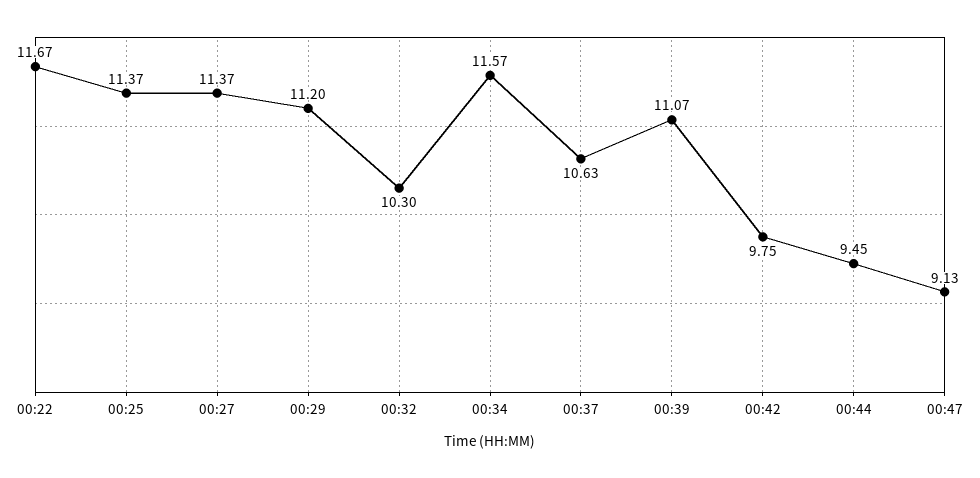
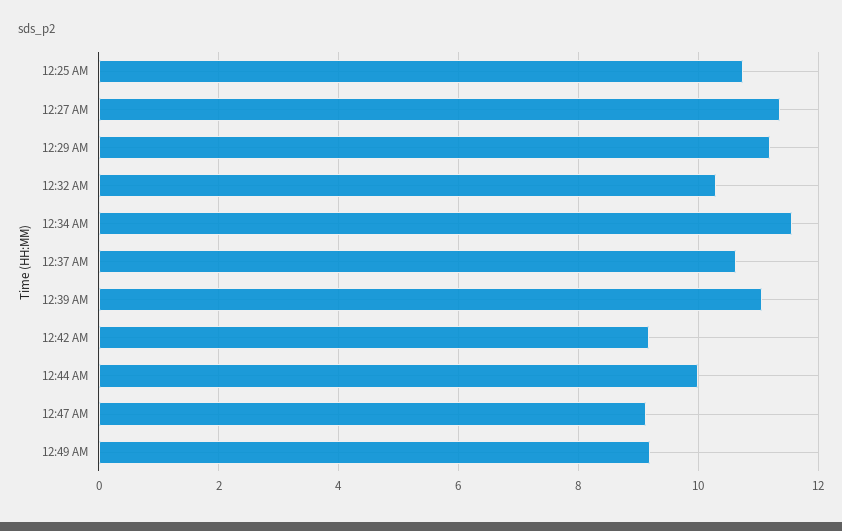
00:22: 11.67 -> none
00:25: 11.37 -> 10.8
00:42: 9.75 -> 9.2
00:44: 9.45 -> 10
12:49 AM: none -> 9.2

